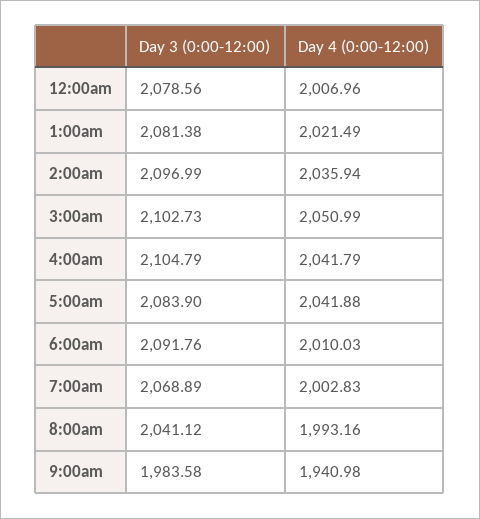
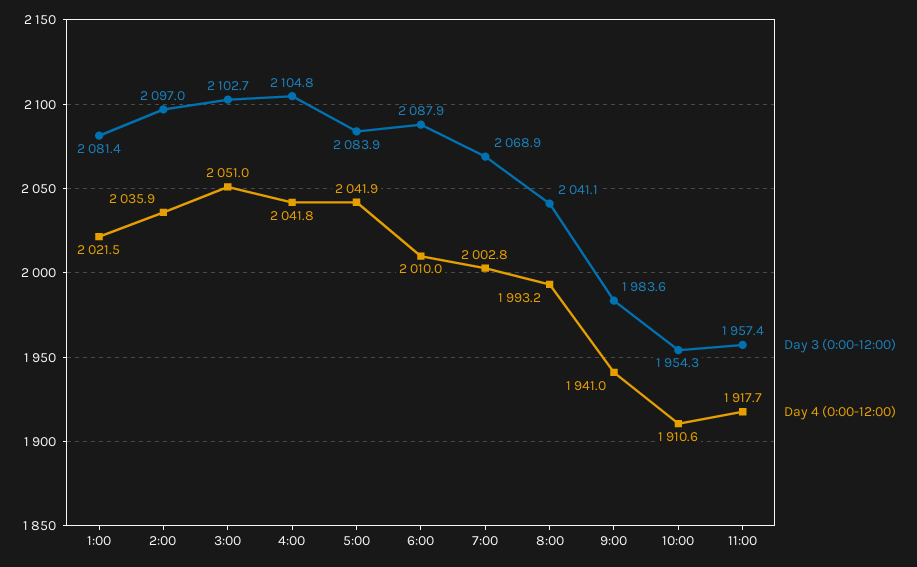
Day 3 (0:00-12:00), 12:00am: 2078.56 -> none
Day 4 (0:00-12:00), 12:00am: 2006.96 -> none
Day 3 (0:00-12:00), 6:00am: 2091.76 -> 2087.9
Day 3 (0:00-12:00), 10:00: none -> 1954.3
Day 4 (0:00-12:00), 10:00: none -> 1910.6
Day 3 (0:00-12:00), 11:00: none -> 1957.4
Day 4 (0:00-12:00), 11:00: none -> 1917.7

